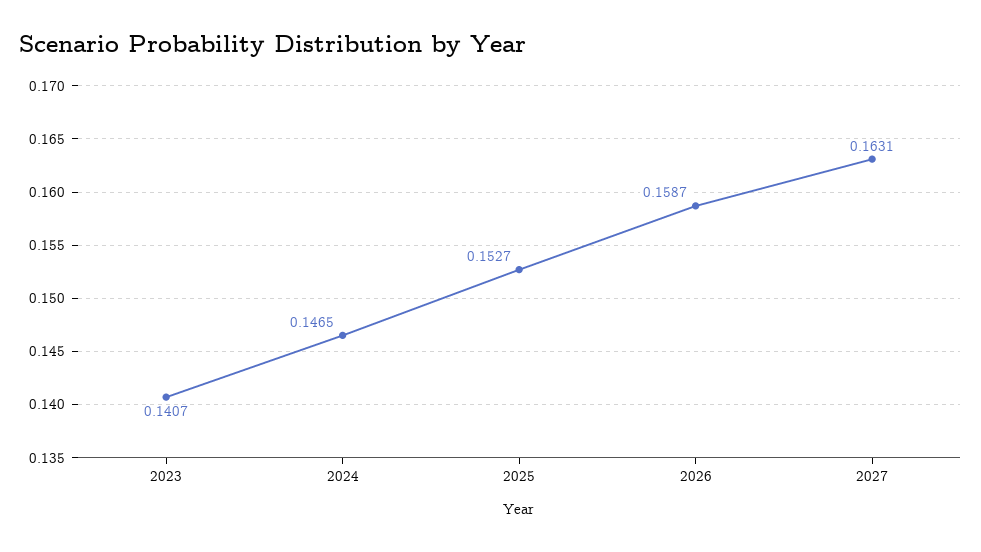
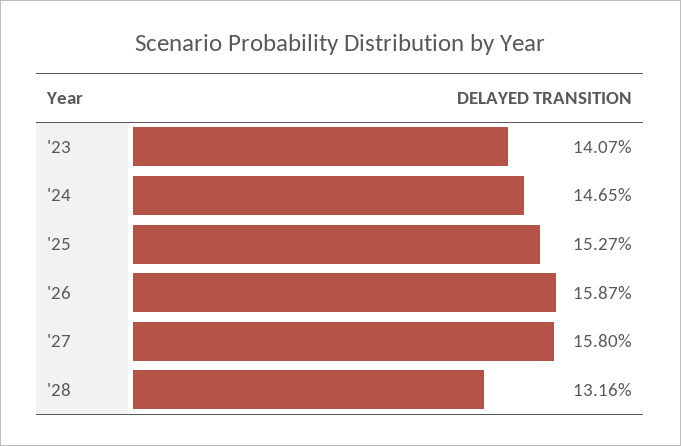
2027: 0.1631 -> 0.158
'28: none -> 0.1316

